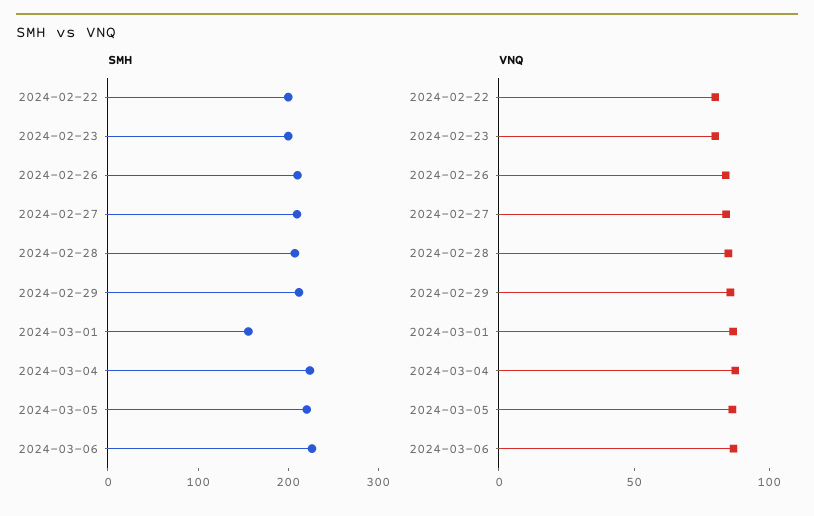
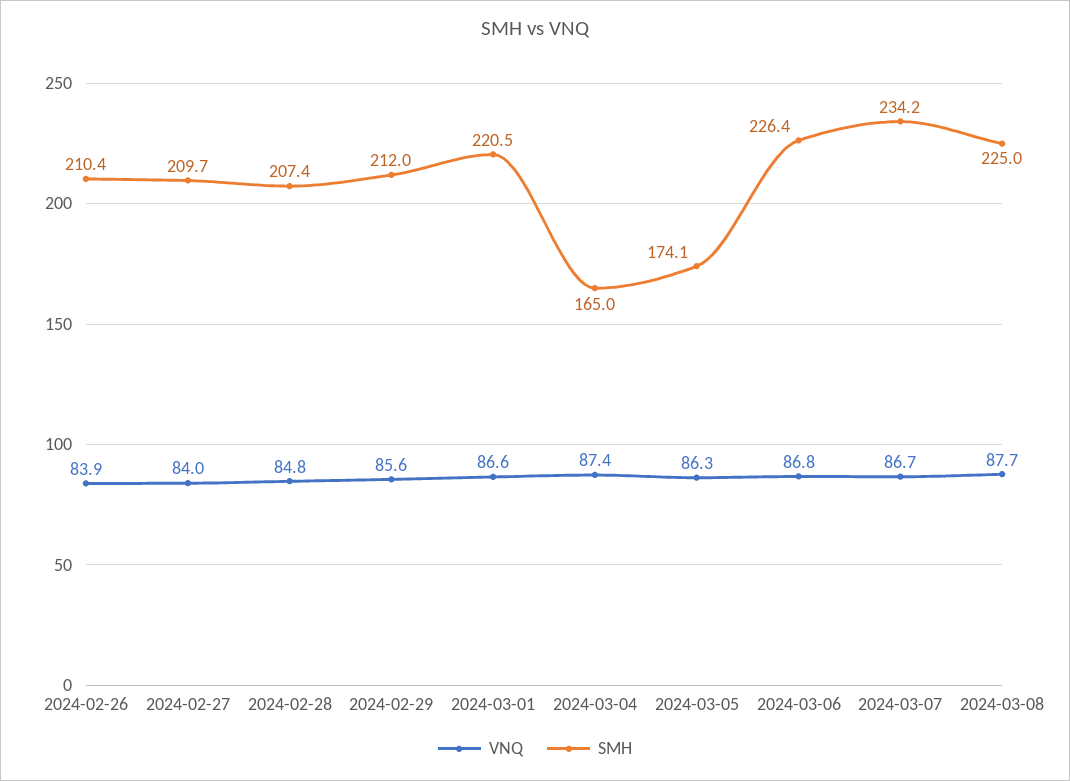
SMH, 2024-02-22: 200 -> none
SMH, 2024-02-23: 200 -> none
SMH, 2024-03-01: 160 -> 220.5
SMH, 2024-03-04: 220 -> 165
SMH, 2024-03-05: 220 -> 174.1
VNQ, 2024-02-22: 80 -> none
VNQ, 2024-02-23: 80 -> none
VNQ, 2024-03-07: none -> 86.7
SMH, 2024-03-07: none -> 234.2
VNQ, 2024-03-08: none -> 87.7
SMH, 2024-03-08: none -> 225

